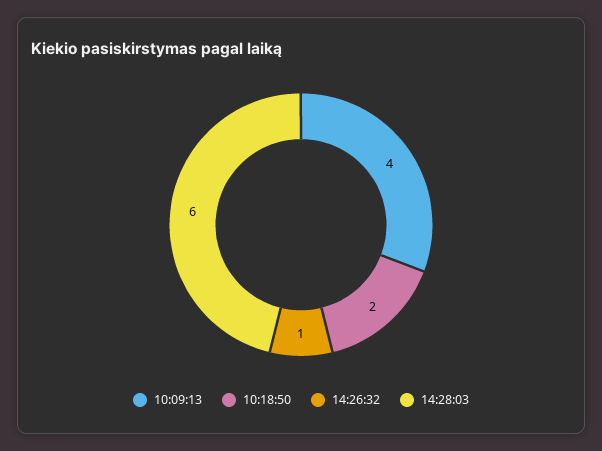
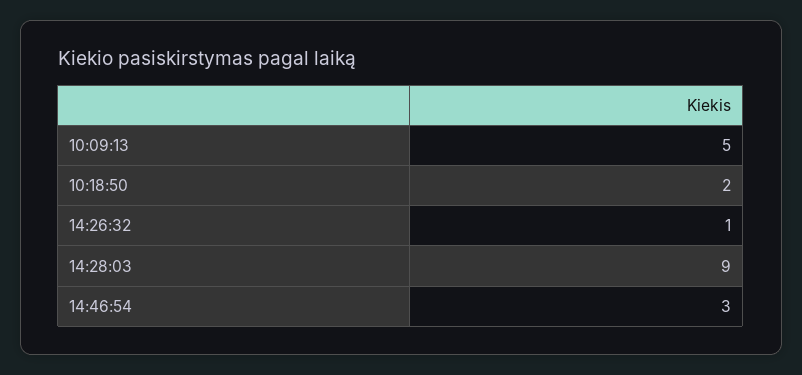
10:09:13: 4 -> 5
14:28:03: 6 -> 9
14:46:54: none -> 3

